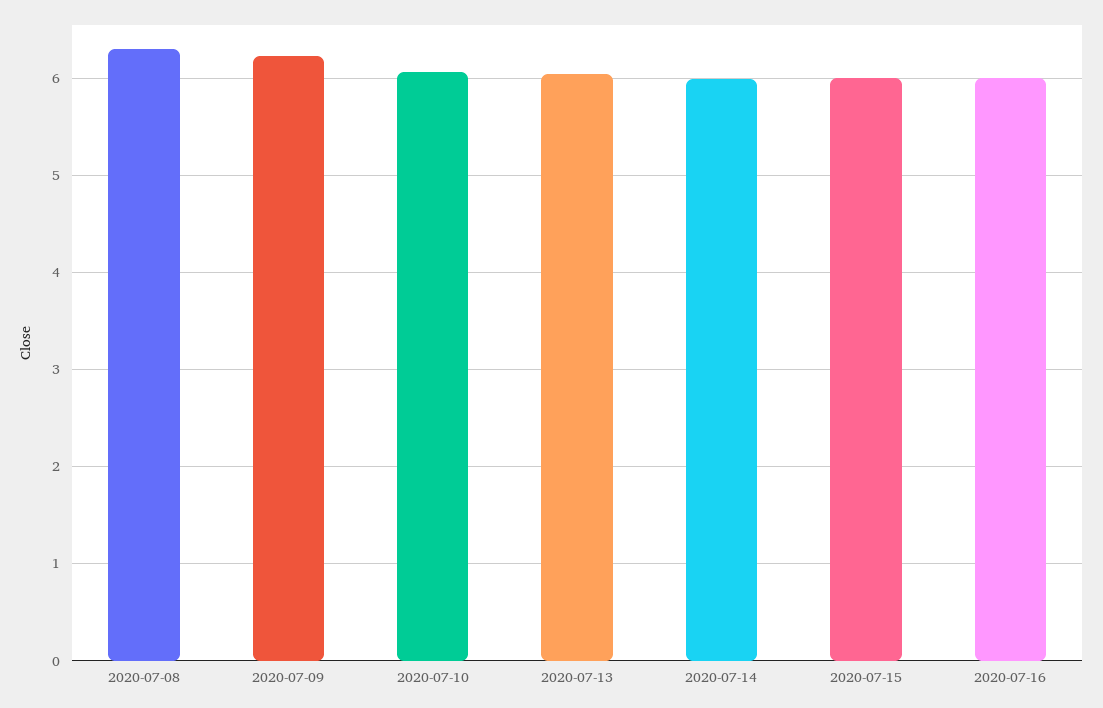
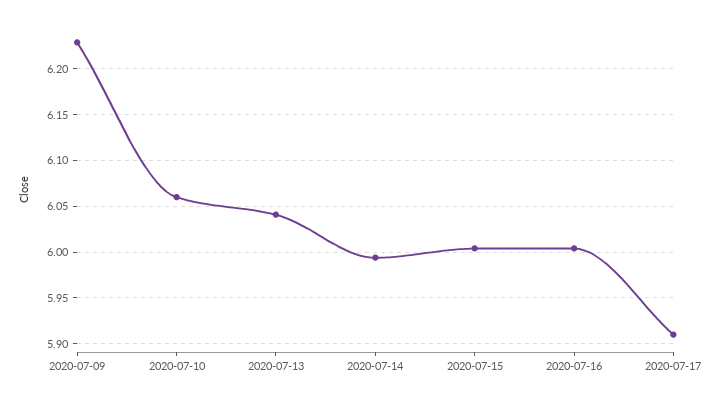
2020-07-08: 6.3 -> none
2020-07-17: none -> 5.91

